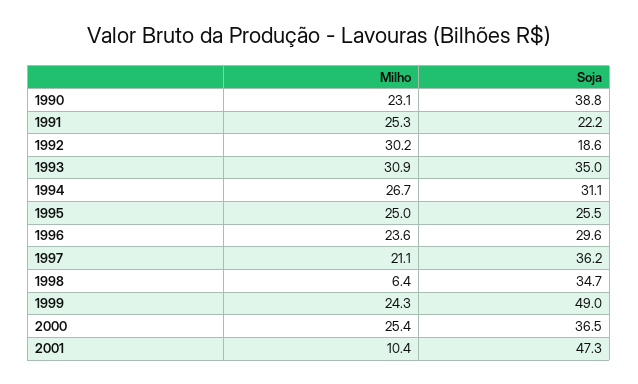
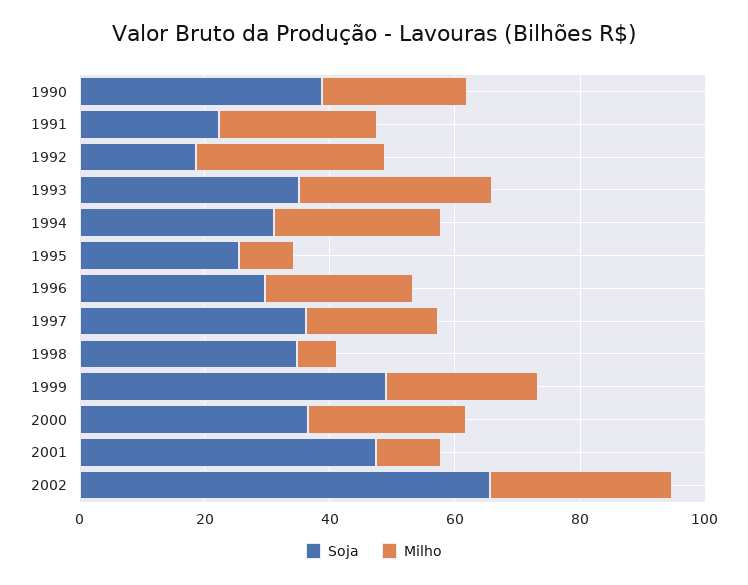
Milho, 1995: 25 -> 10
Soja, 2002: none -> 65
Milho, 2002: none -> 30

